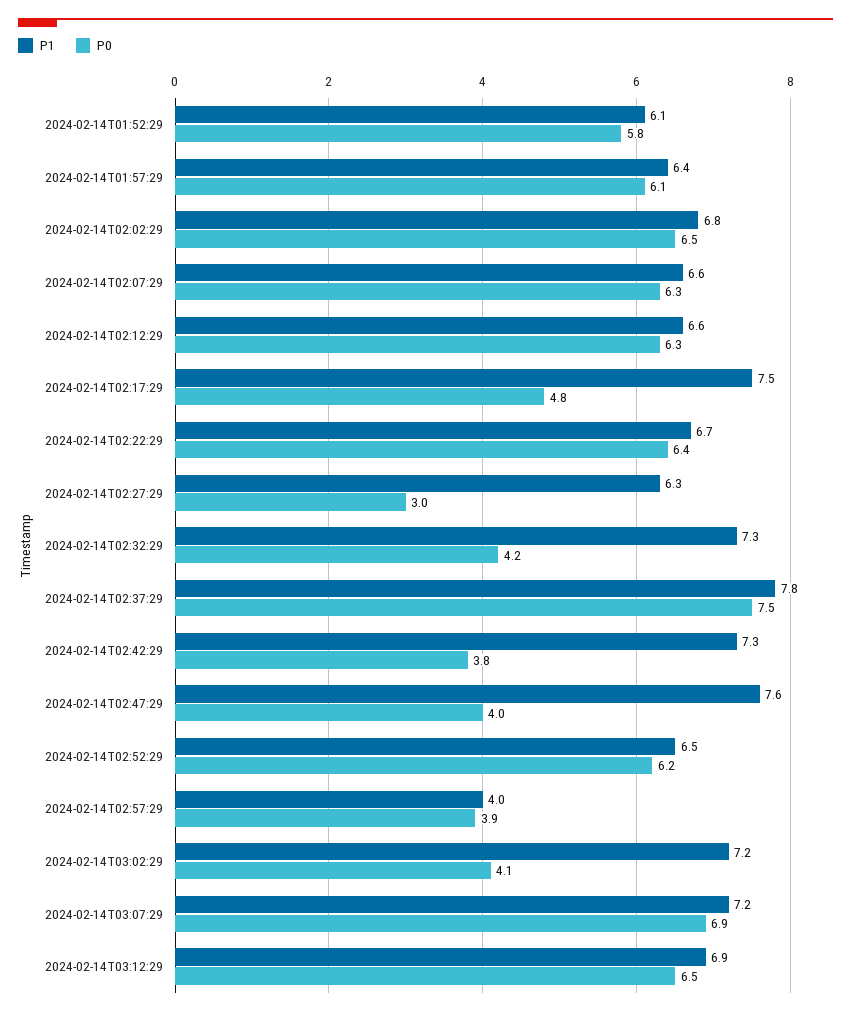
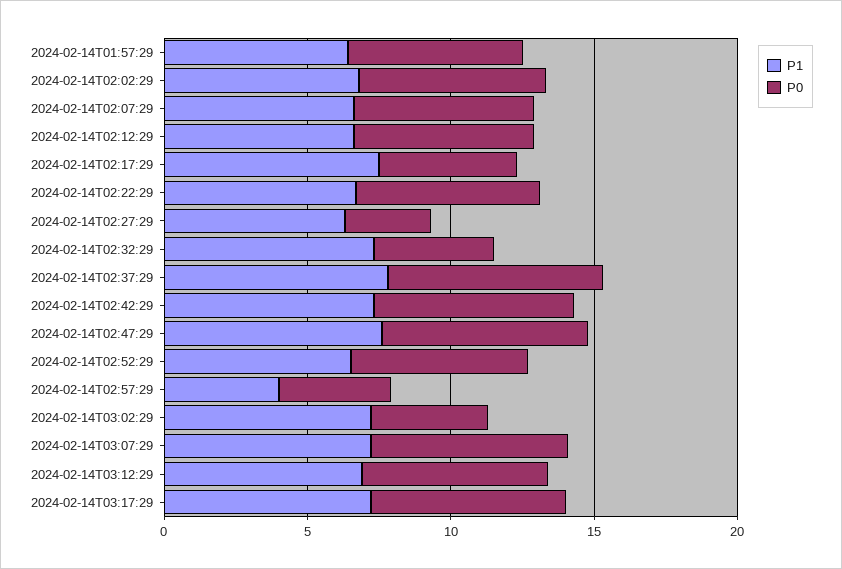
P1, 2024-02-14T01:52:29: 6.1 -> none
P0, 2024-02-14T01:52:29: 5.8 -> none
P0, 2024-02-14T02:42:29: 3.8 -> 7
P0, 2024-02-14T02:47:29: 4 -> 7
P1, 2024-02-14T03:17:29: none -> 7
P0, 2024-02-14T03:17:29: none -> 7

